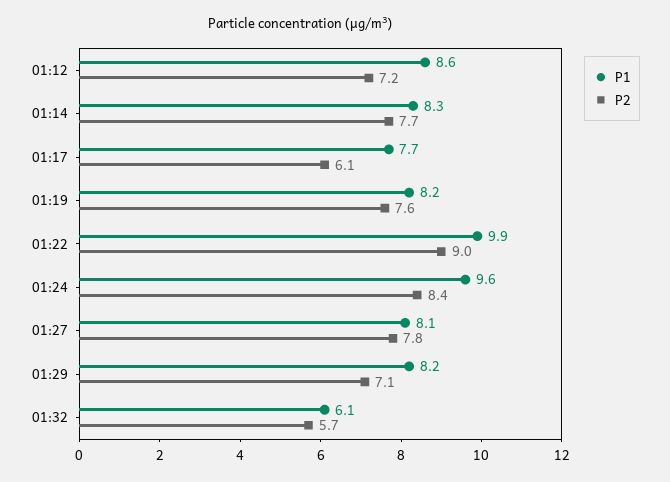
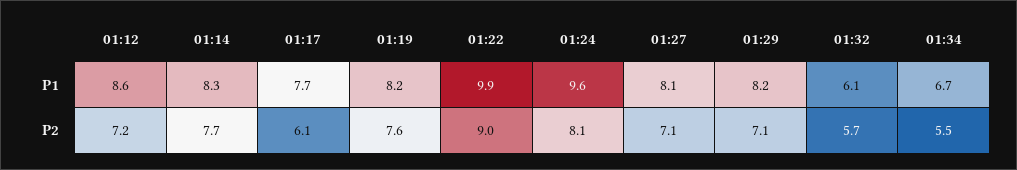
P2, 01:24: 8.4 -> 8.1
P2, 01:27: 7.8 -> 7.1
P1, 01:34: none -> 6.7
P2, 01:34: none -> 5.5

